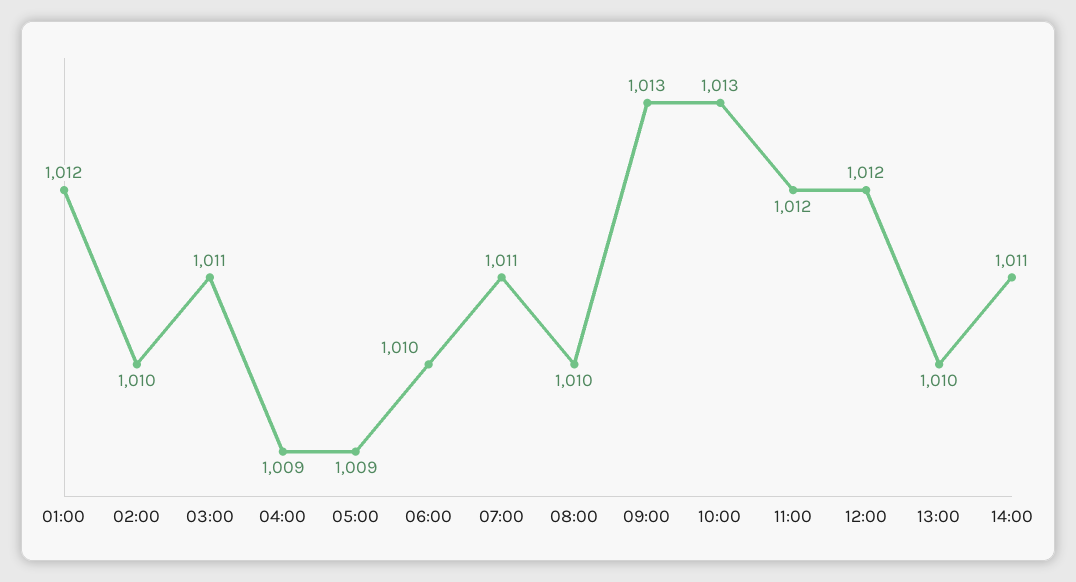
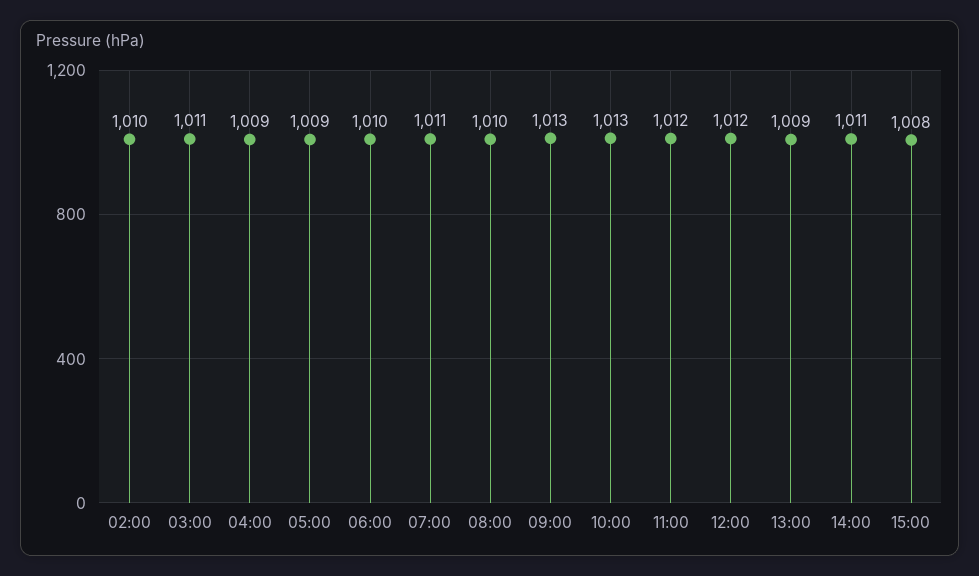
01:00: 1012 -> none
13:00: 1010 -> 1009
15:00: none -> 1008

